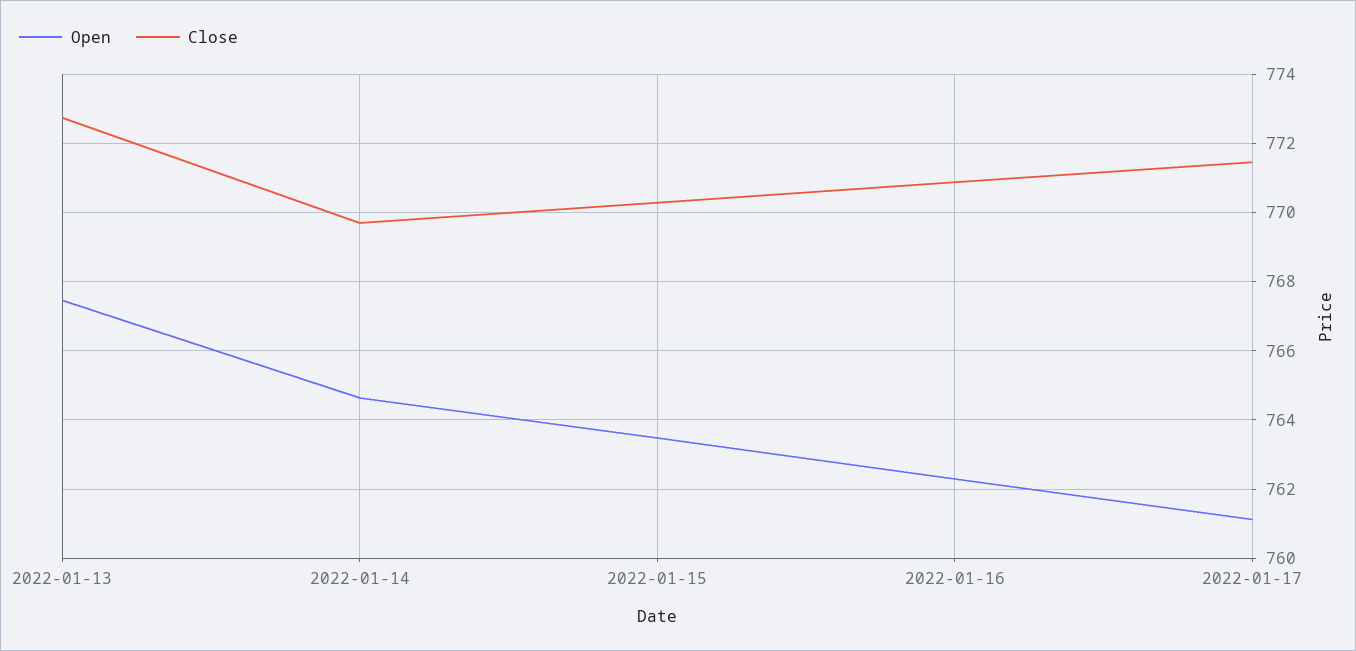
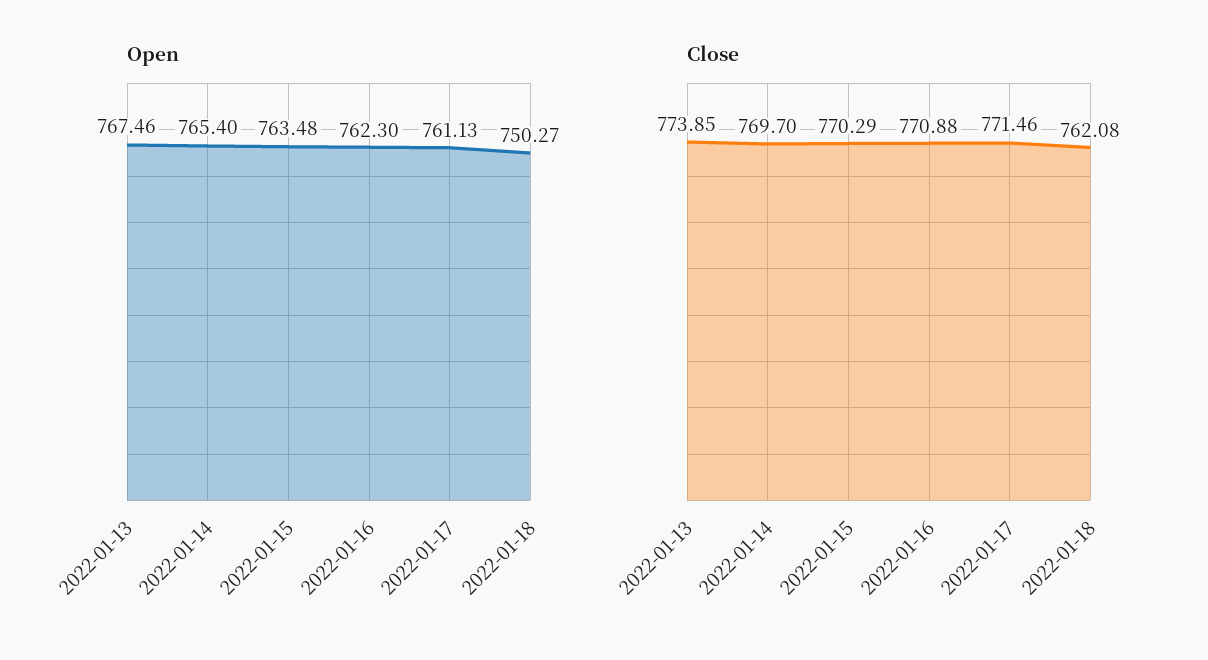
Close, 2022-01-13: 772.8 -> 773.85
Open, 2022-01-14: 764.6 -> 765.4
Open, 2022-01-18: none -> 750.27
Close, 2022-01-18: none -> 762.08

